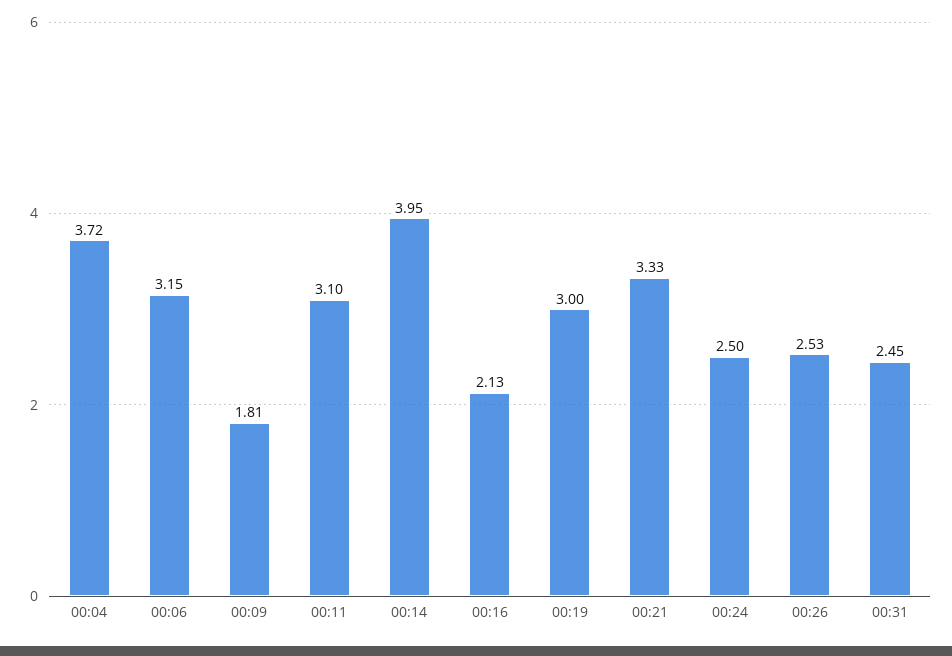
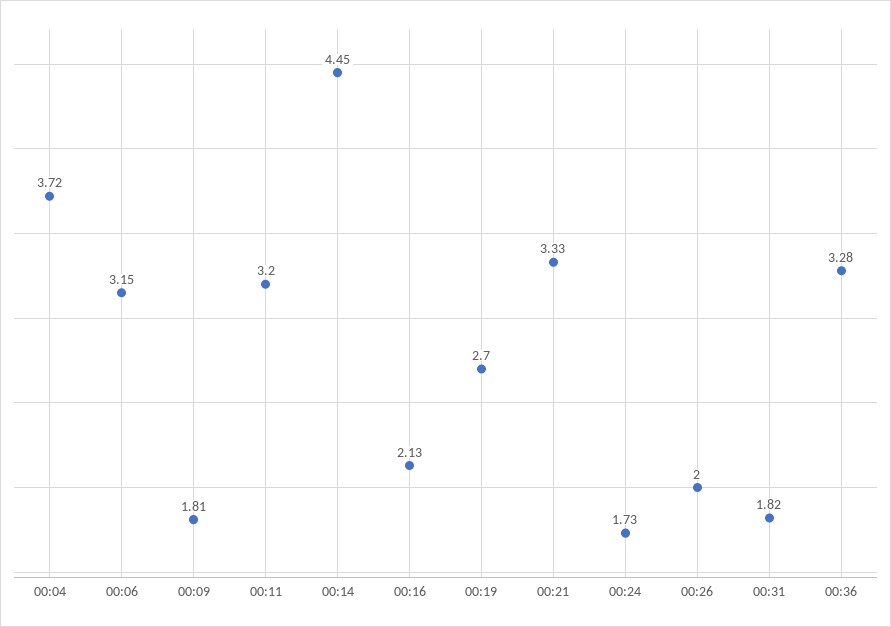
00:11: 3.1 -> 3.2
00:14: 3.95 -> 4.45
00:19: 3 -> 2.7
00:24: 2.5 -> 1.73
00:26: 2.53 -> 2
00:31: 2.45 -> 1.82
00:36: none -> 3.28

